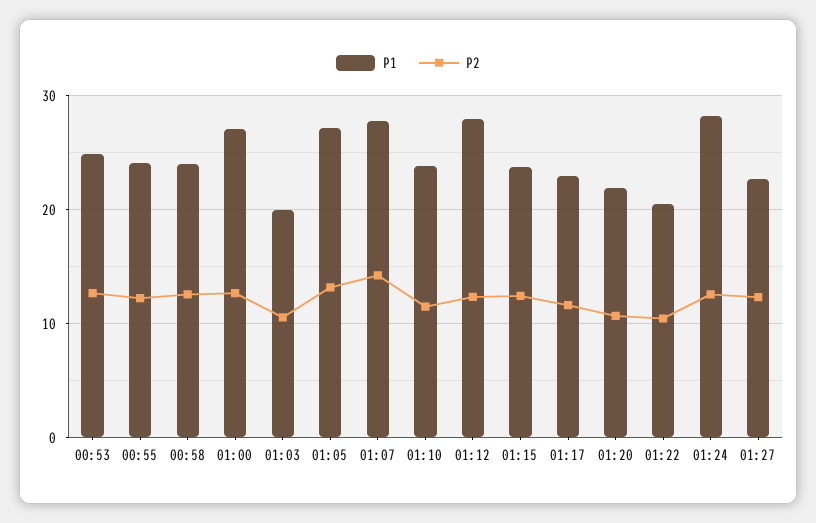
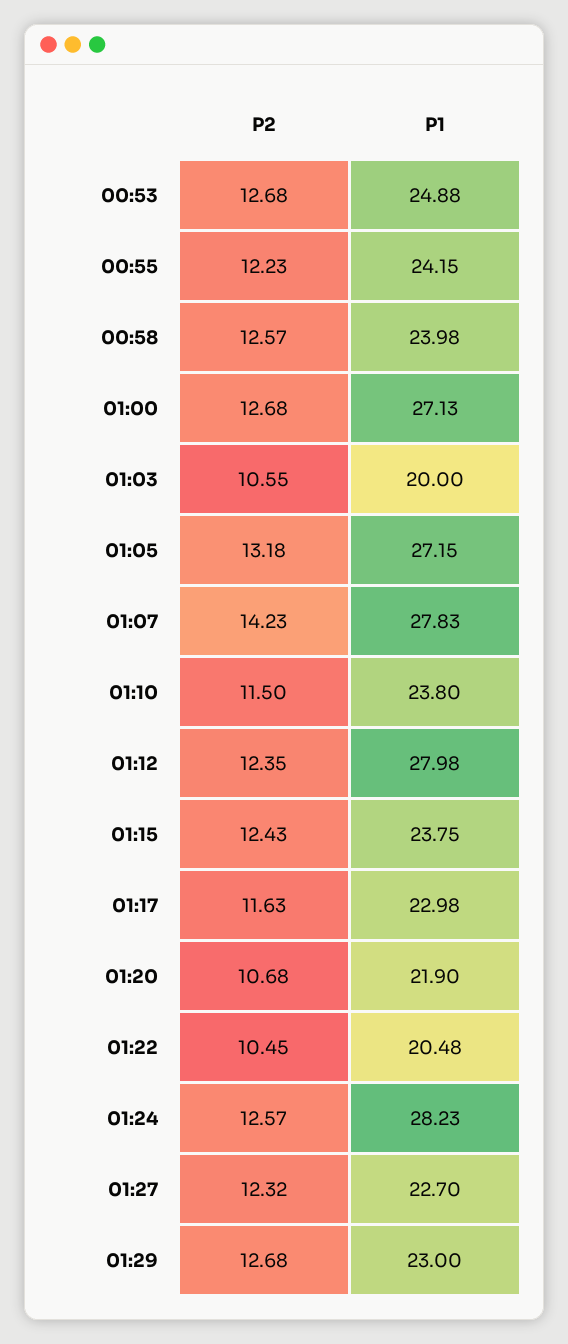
P2, 01:29: none -> 12.68
P1, 01:29: none -> 23

